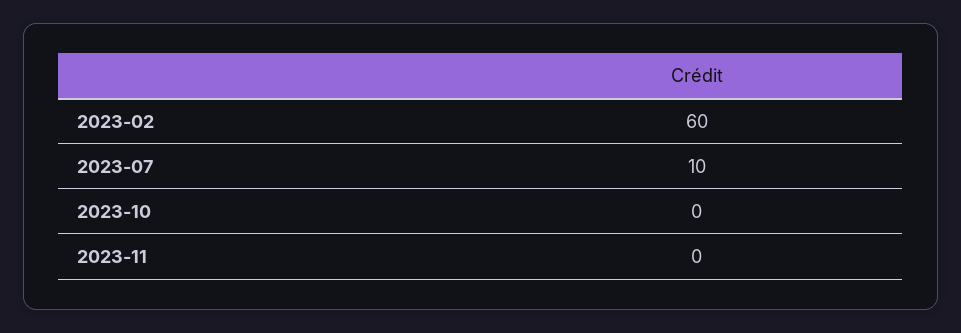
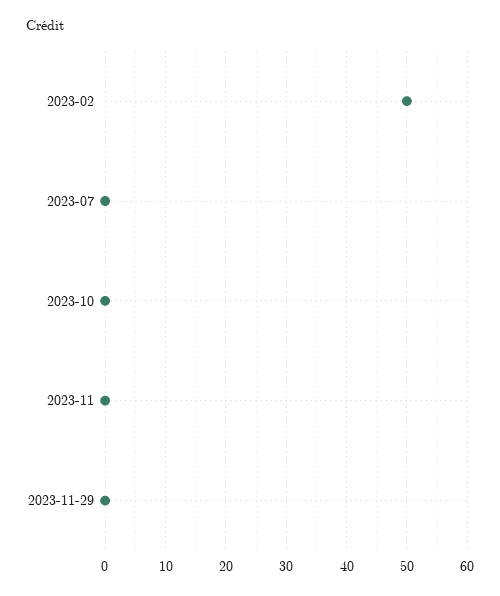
2023-02: 60 -> 50
2023-07: 10 -> 0
2023-11-29: none -> 0

